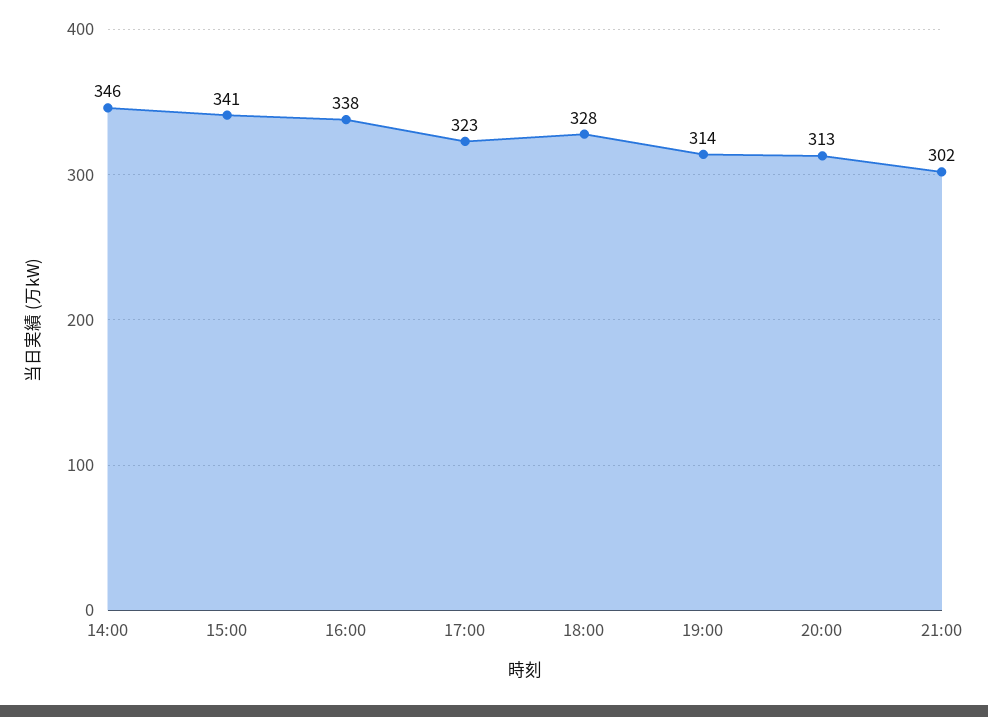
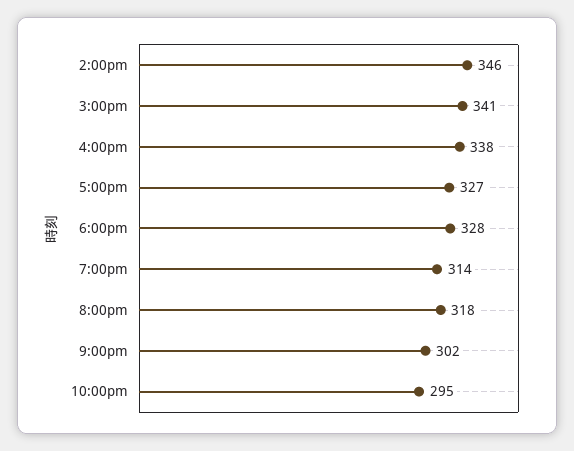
17:00: 323 -> 327
20:00: 313 -> 318
10:00pm: none -> 295

